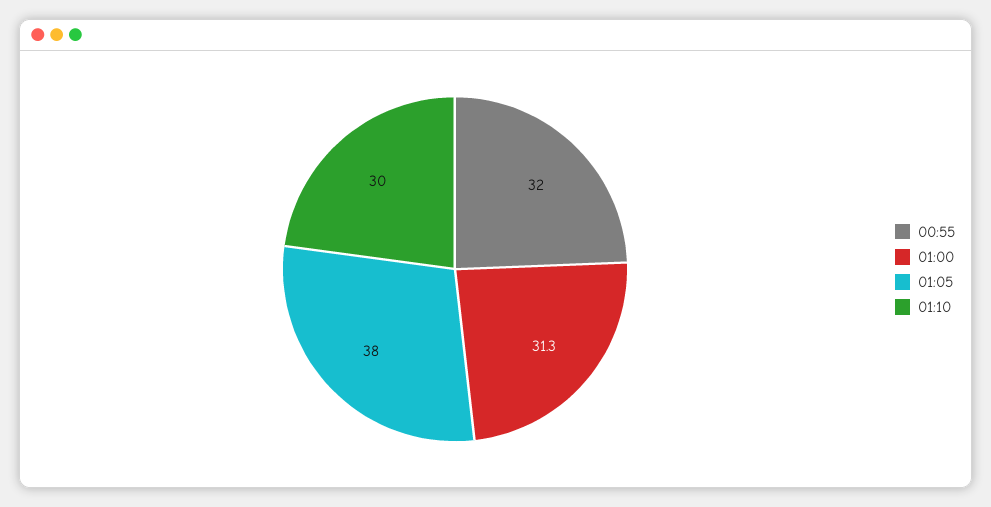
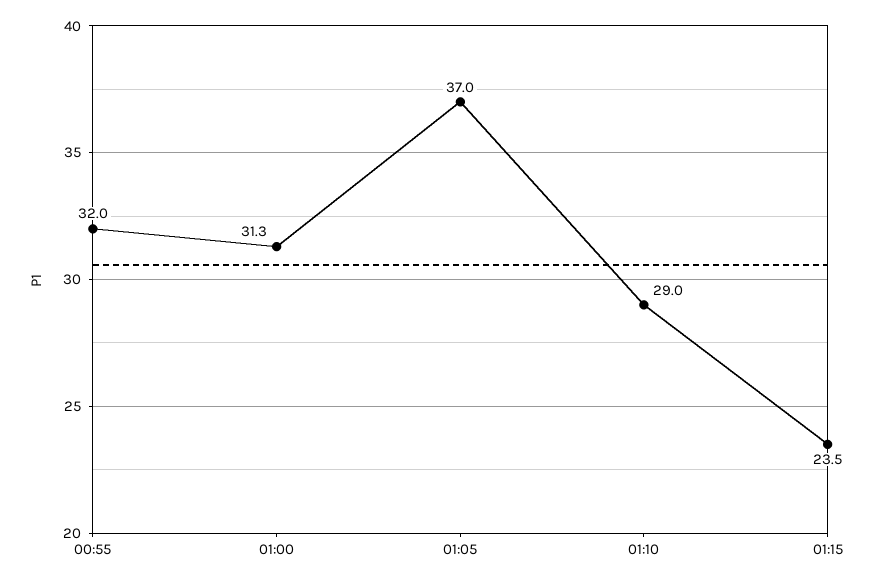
01:05: 38 -> 37
01:10: 30 -> 29
01:15: none -> 23.5

